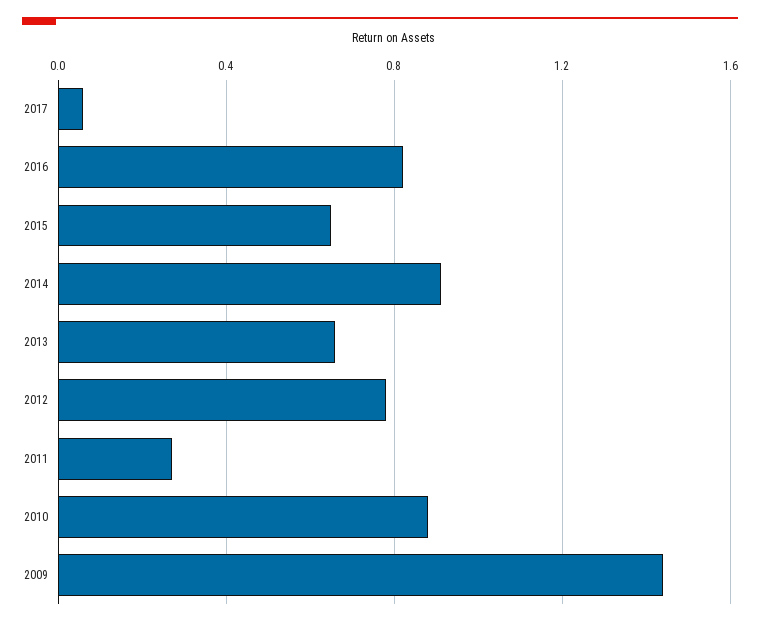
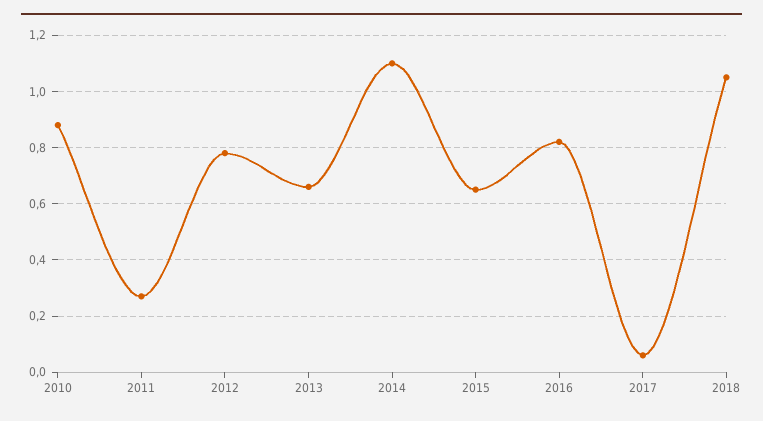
2014: 0.9 -> 1.1
2009: 1.45 -> none
2018: none -> 1.05

